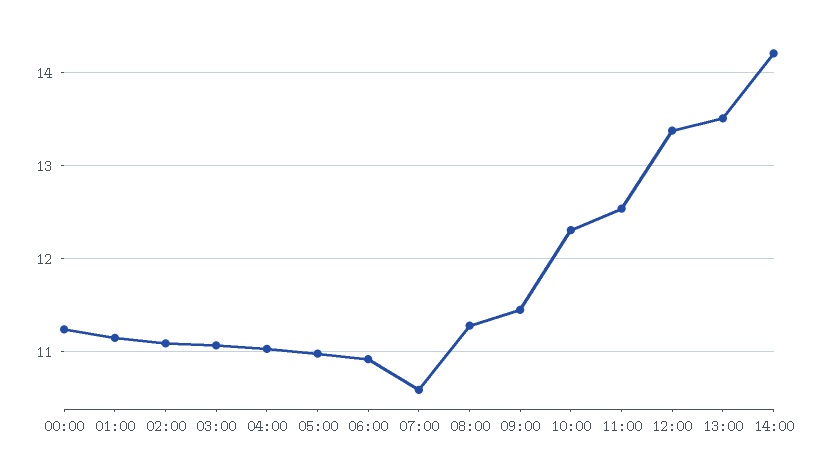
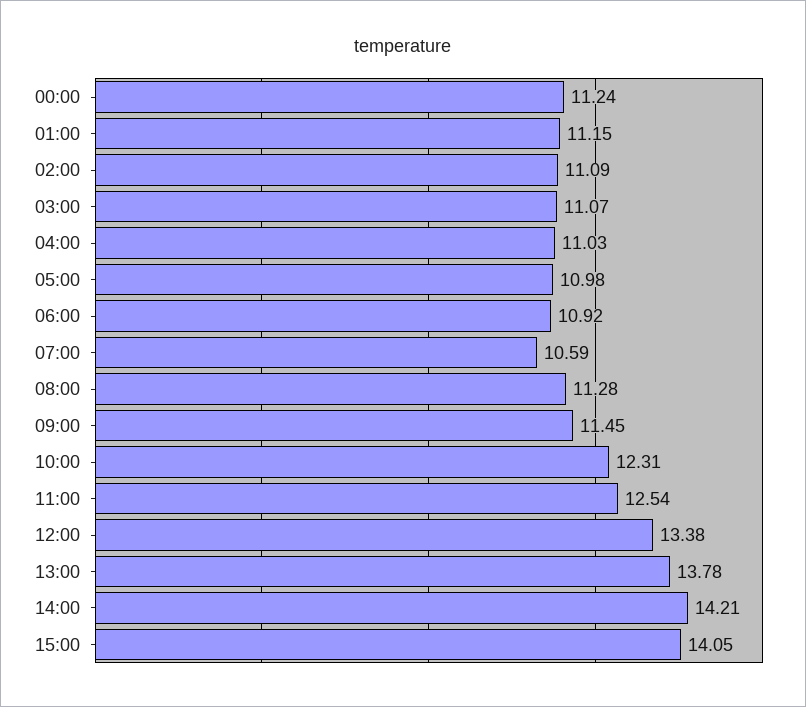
13:00: 13.5 -> 13.78
15:00: none -> 14.05

